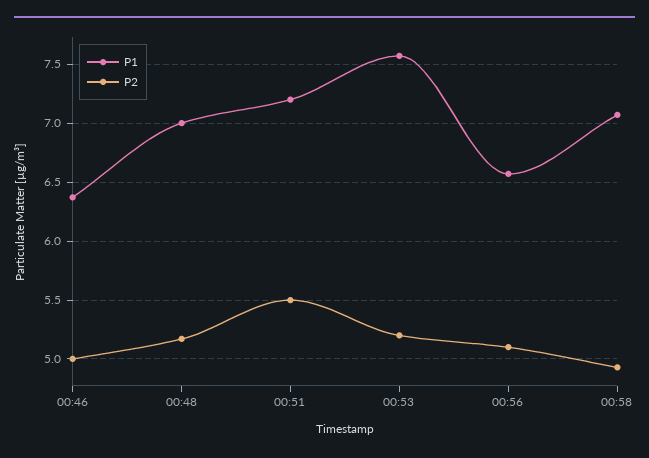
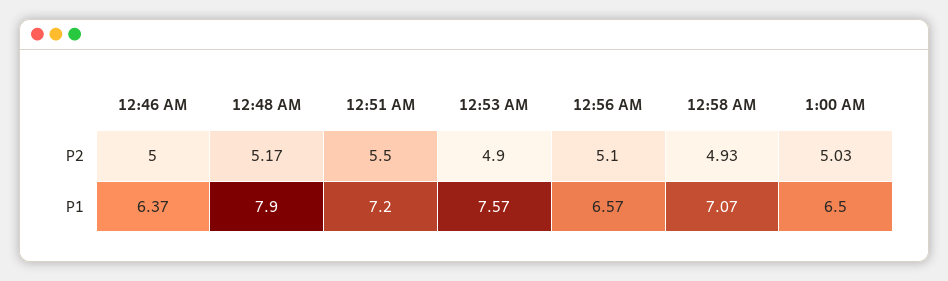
P1, 00:48: 7 -> 7.9
P2, 00:53: 5.2 -> 4.9
P2, 1:00 AM: none -> 5.03
P1, 1:00 AM: none -> 6.5

